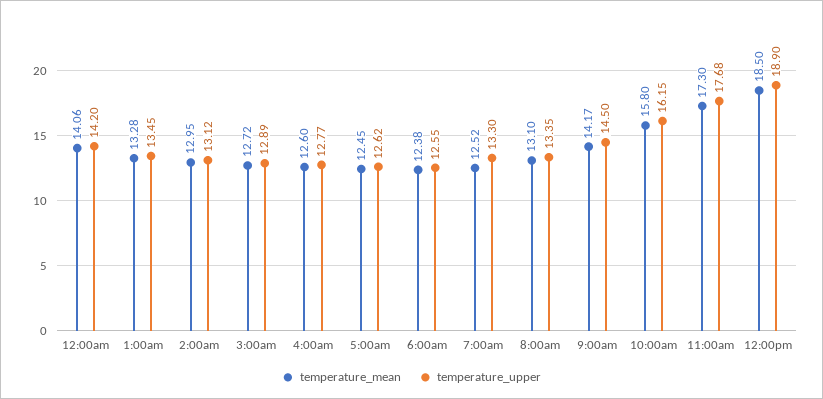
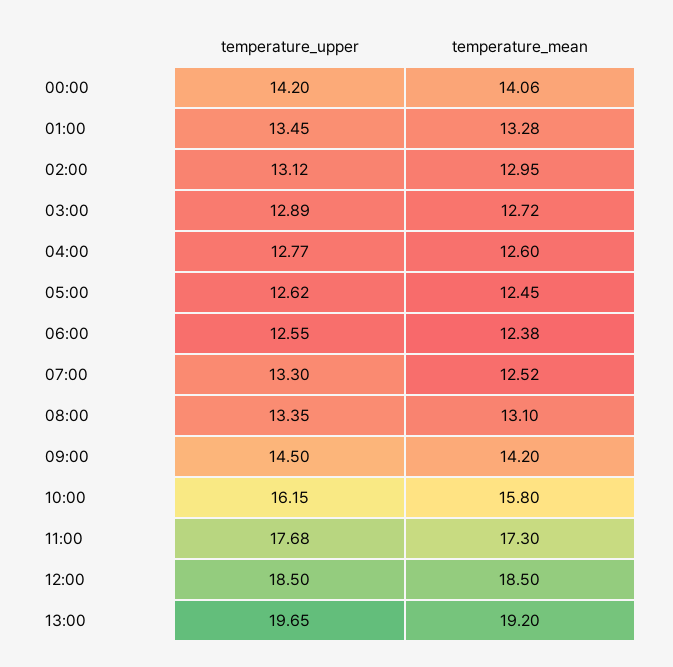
temperature_mean, 9:00am: 14.17 -> 14.2
temperature_upper, 12:00pm: 18.9 -> 18.5
temperature_upper, 13:00: none -> 19.65
temperature_mean, 13:00: none -> 19.2

